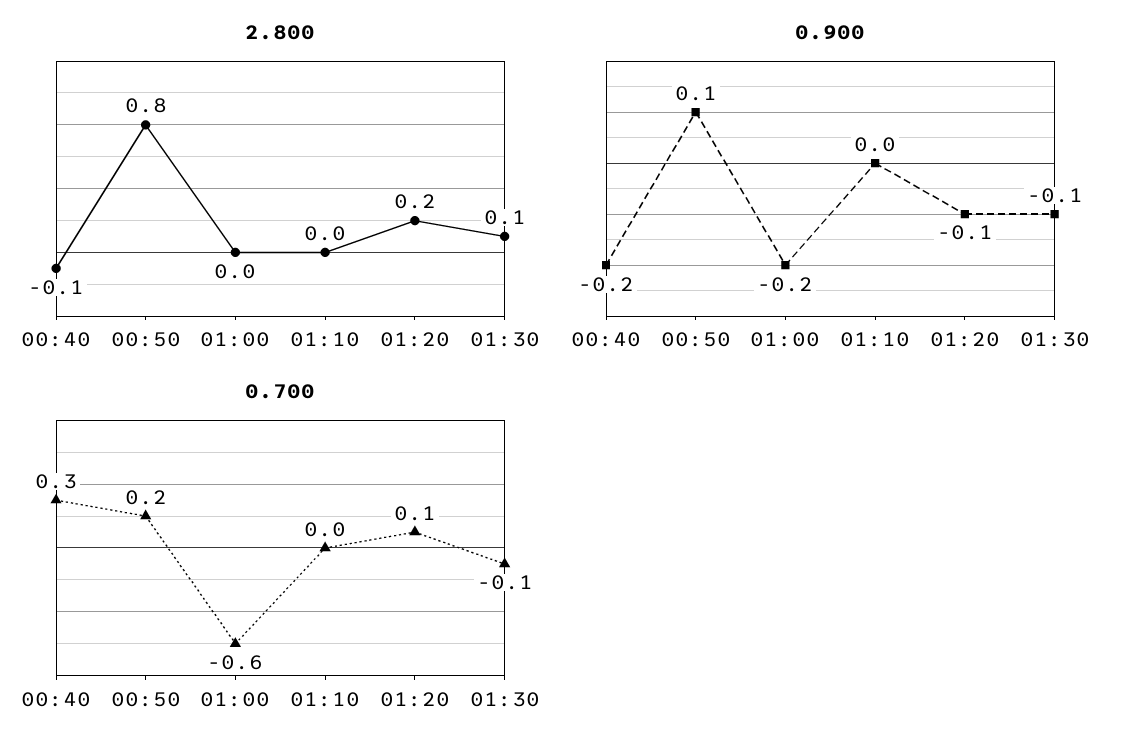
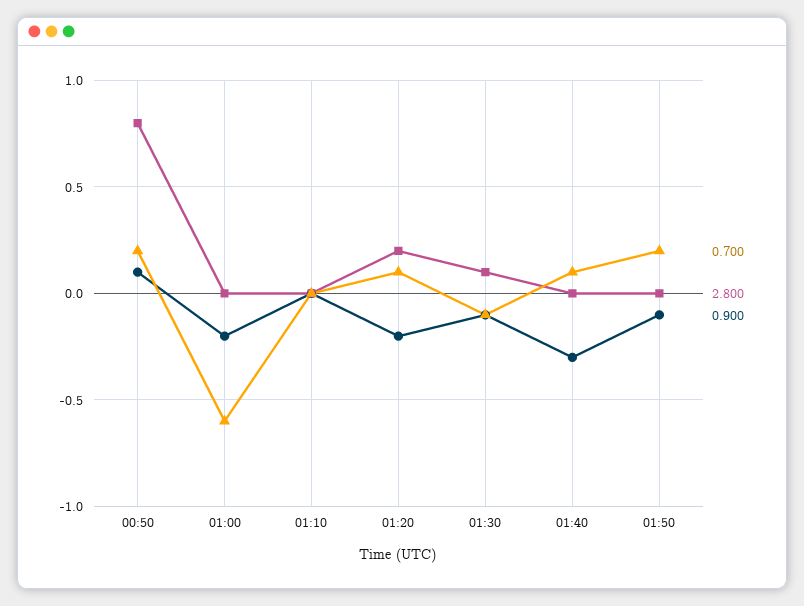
2.800, 00:40: -0.1 -> none
0.900, 00:40: -0.2 -> none
0.900, 01:20: -0.1 -> -0.2
0.700, 00:40: 0.3 -> none
0.700, 01:40: none -> 0.1
2.800, 01:40: none -> 0
0.900, 01:40: none -> -0.3
0.700, 01:50: none -> 0.2
2.800, 01:50: none -> 0
0.900, 01:50: none -> -0.1

